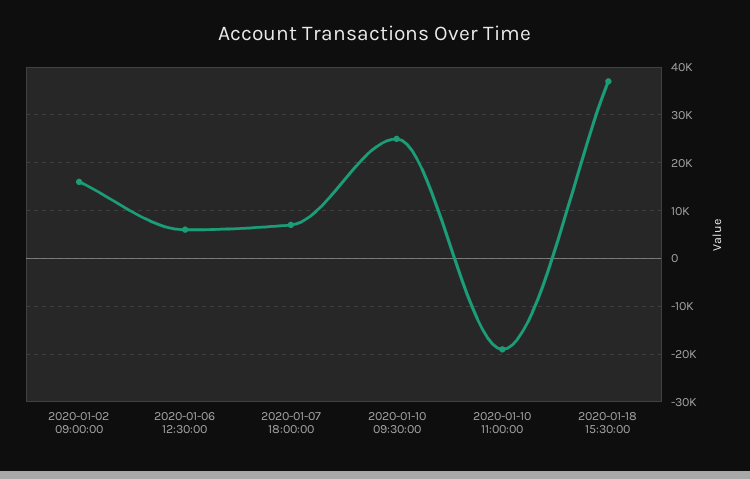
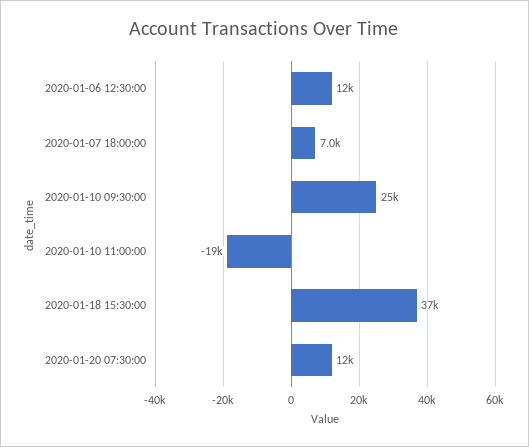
2020-01-02 09:00:00: 16000 -> none
2020-01-06 12:30:00: 6000 -> 12000
2020-01-20 07:30:00: none -> 12000

